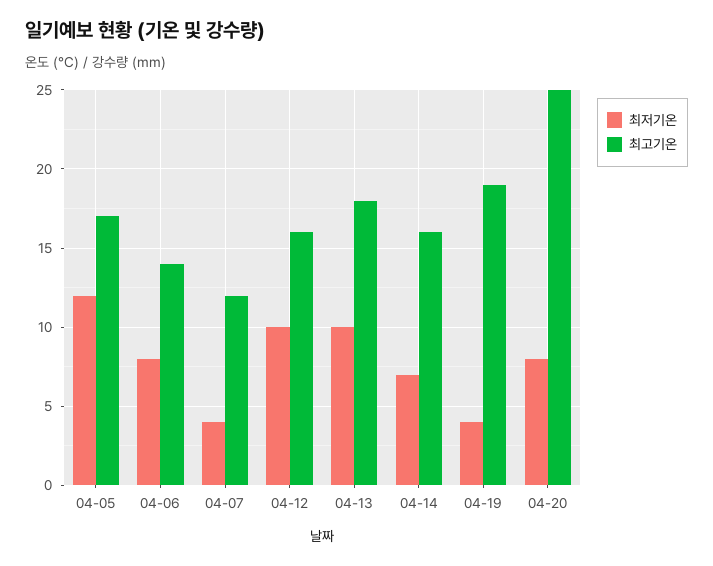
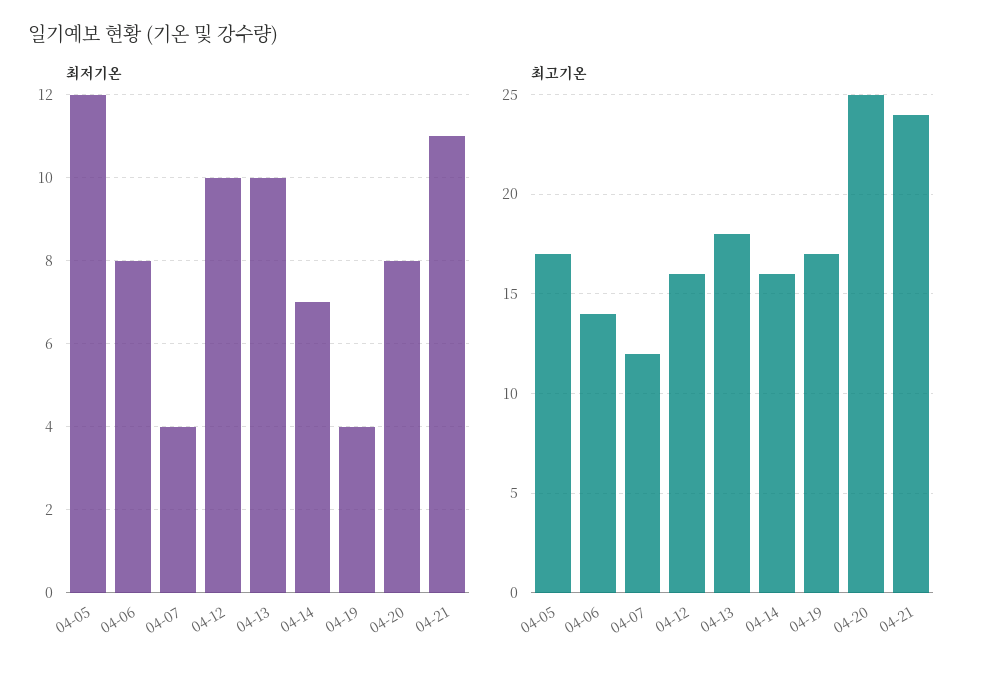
최고기온, 04-19: 19 -> 17
최저기온, 04-21: none -> 11
최고기온, 04-21: none -> 24

